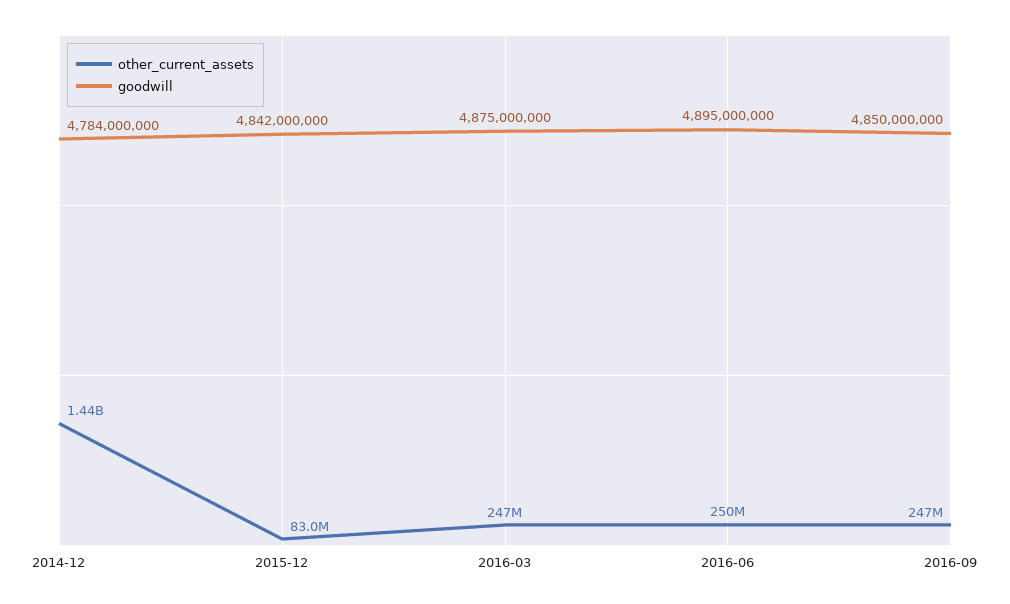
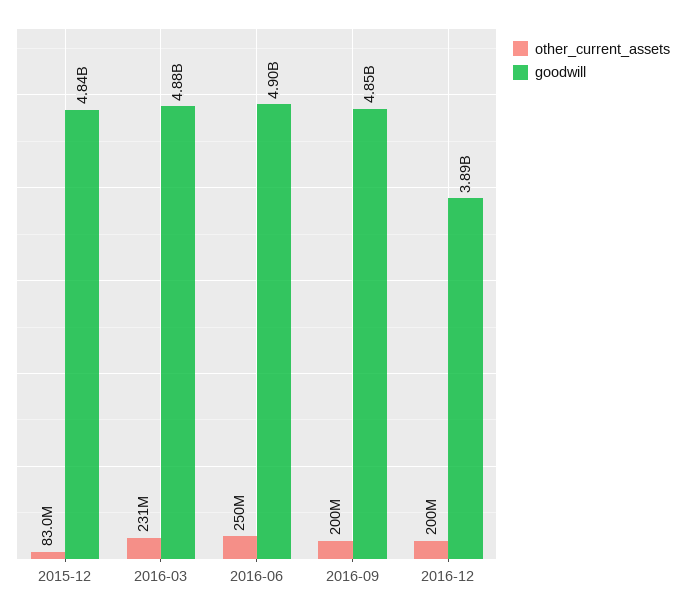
other_current_assets, 2014-12: 1440000000 -> none
goodwill, 2014-12: 4784000000 -> none
other_current_assets, 2016-03: 247000000 -> 231000000
other_current_assets, 2016-09: 247000000 -> 200000000
other_current_assets, 2016-12: none -> 200000000
goodwill, 2016-12: none -> 3890000000

